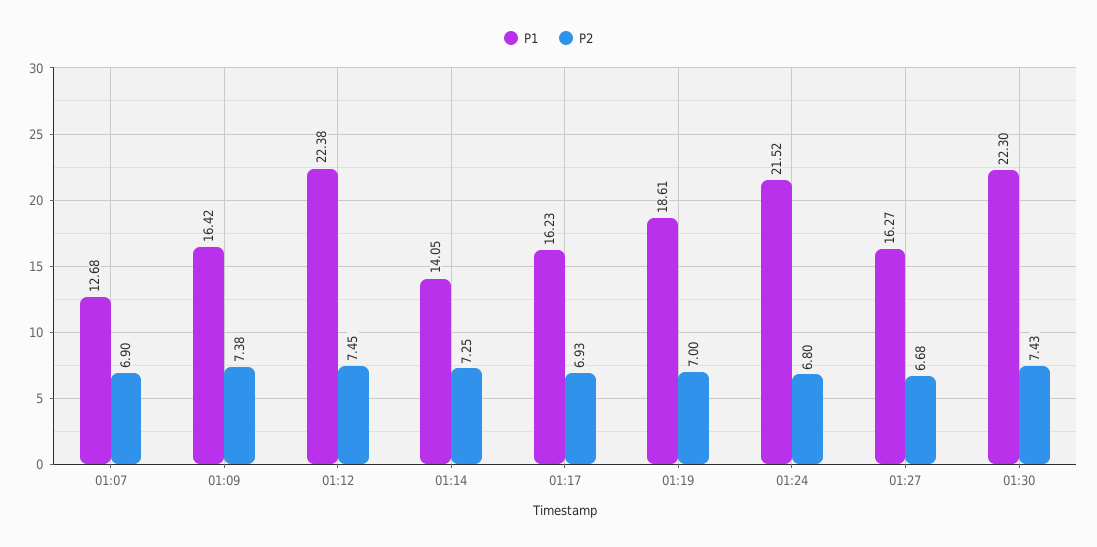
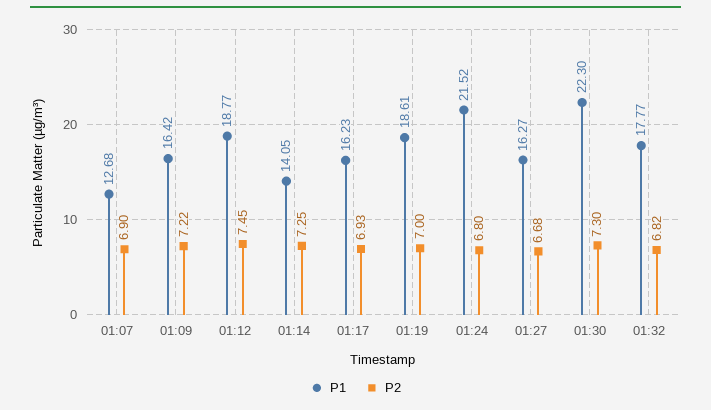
P2, 01:09: 7.38 -> 7.22
P1, 01:12: 22.38 -> 18.77
P2, 01:30: 7.43 -> 7.3
P1, 01:32: none -> 17.77
P2, 01:32: none -> 6.82

